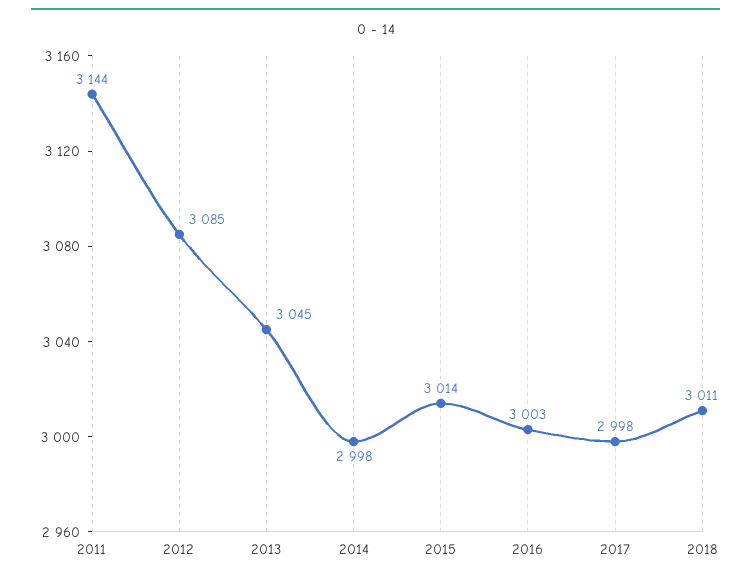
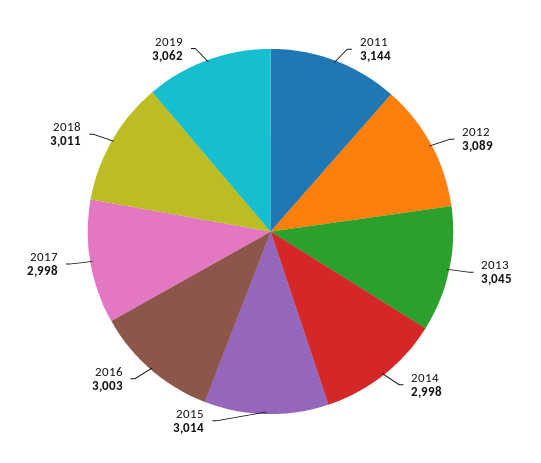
2012: 3085 -> 3089
2019: none -> 3062

